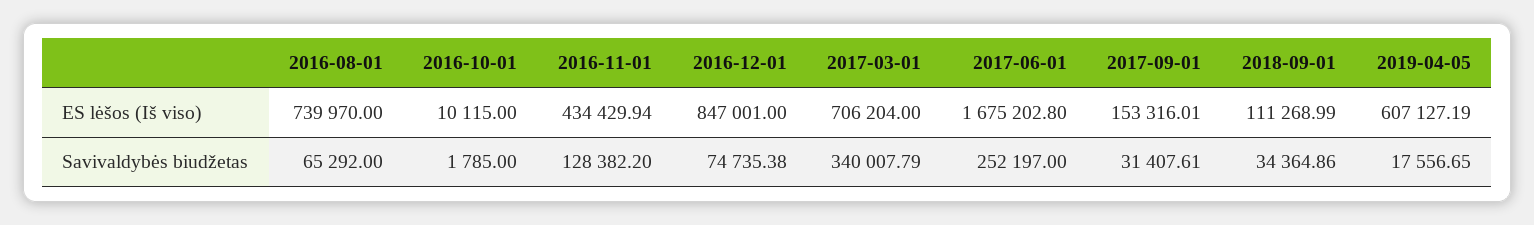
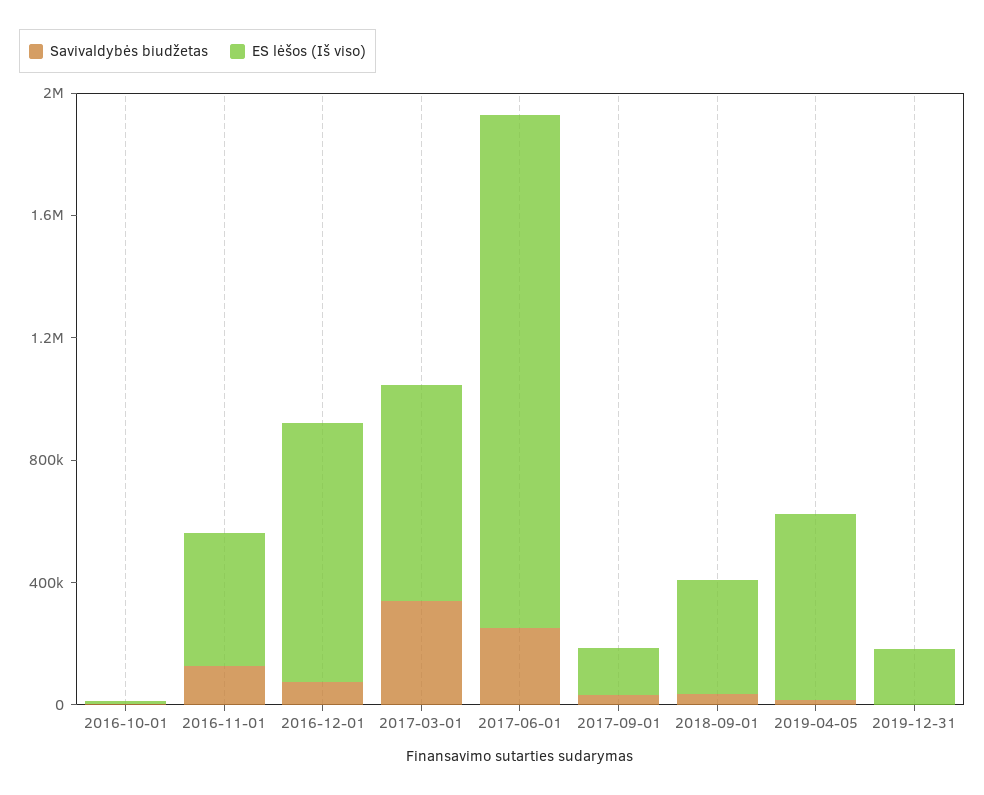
ES lėšos (Iš viso), 2016-08-01: 739970 -> none
ES lėšos (Iš viso), 2018-09-01: 111268.99 -> 400000
Savivaldybės biudžetas, 2016-08-01: 65292 -> none
Savivaldybės biudžetas, 2019-12-31: none -> 0
ES lėšos (Iš viso), 2019-12-31: none -> 200000

